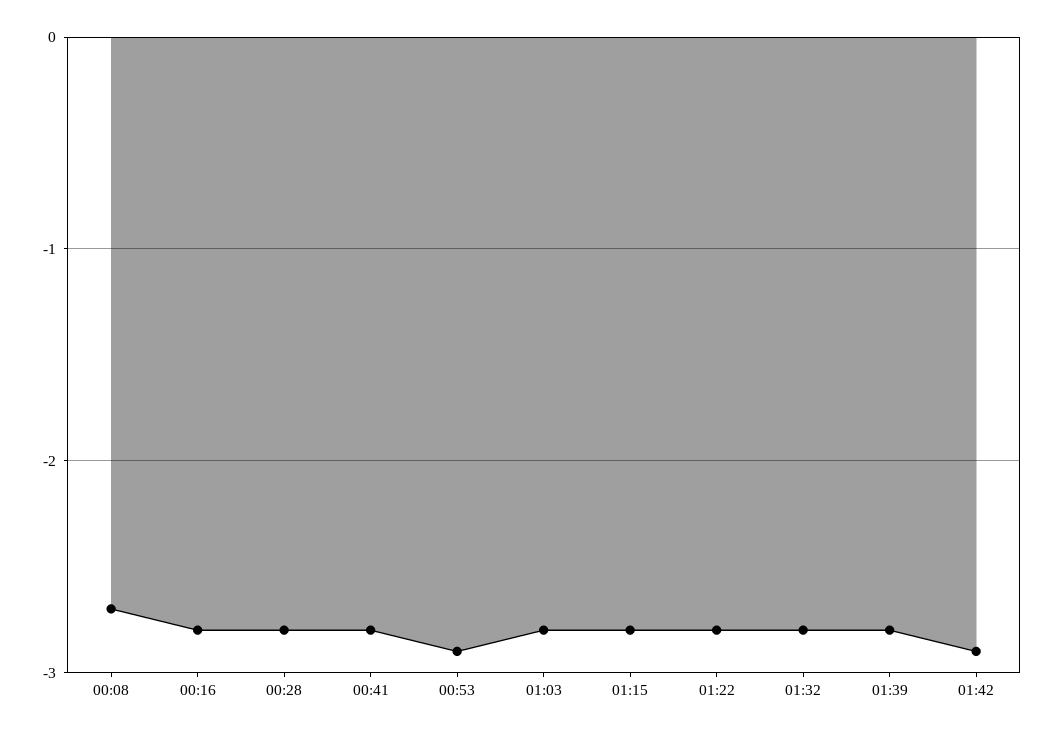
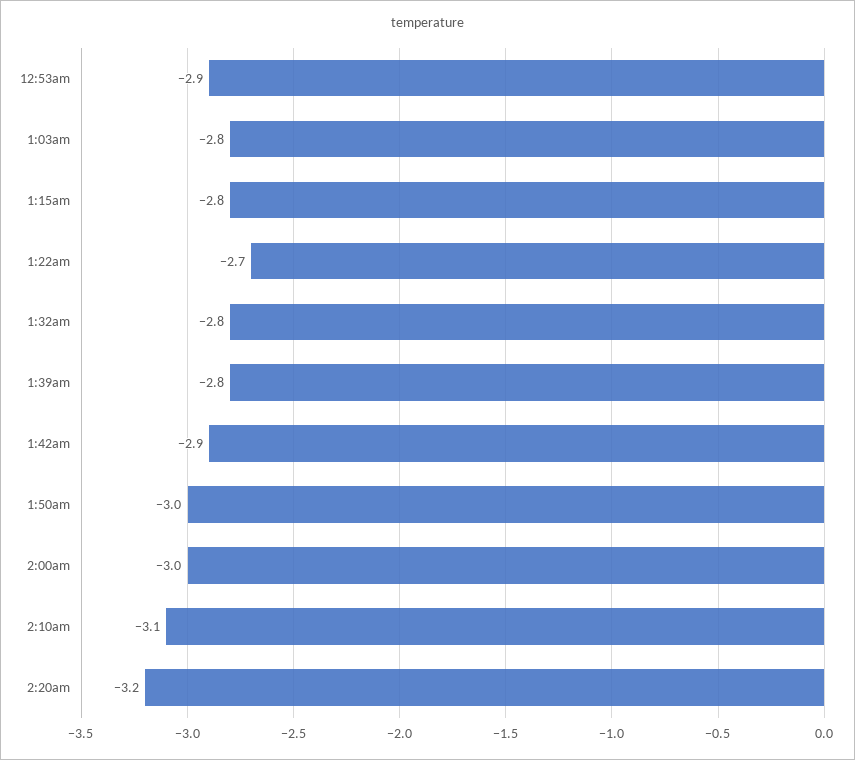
00:08: -2.7 -> none
00:16: -2.8 -> none
00:28: -2.8 -> none
00:41: -2.8 -> none
01:22: -2.8 -> -2.7
1:50am: none -> -3
2:00am: none -> -3
2:10am: none -> -3.1
2:20am: none -> -3.2

